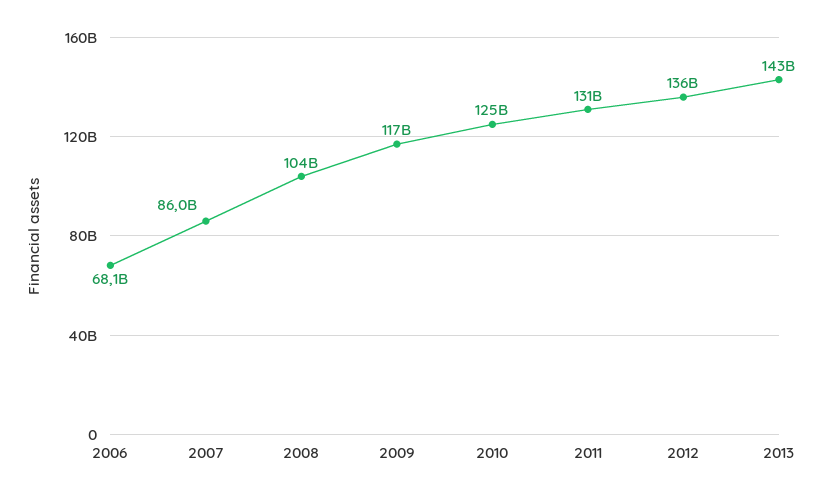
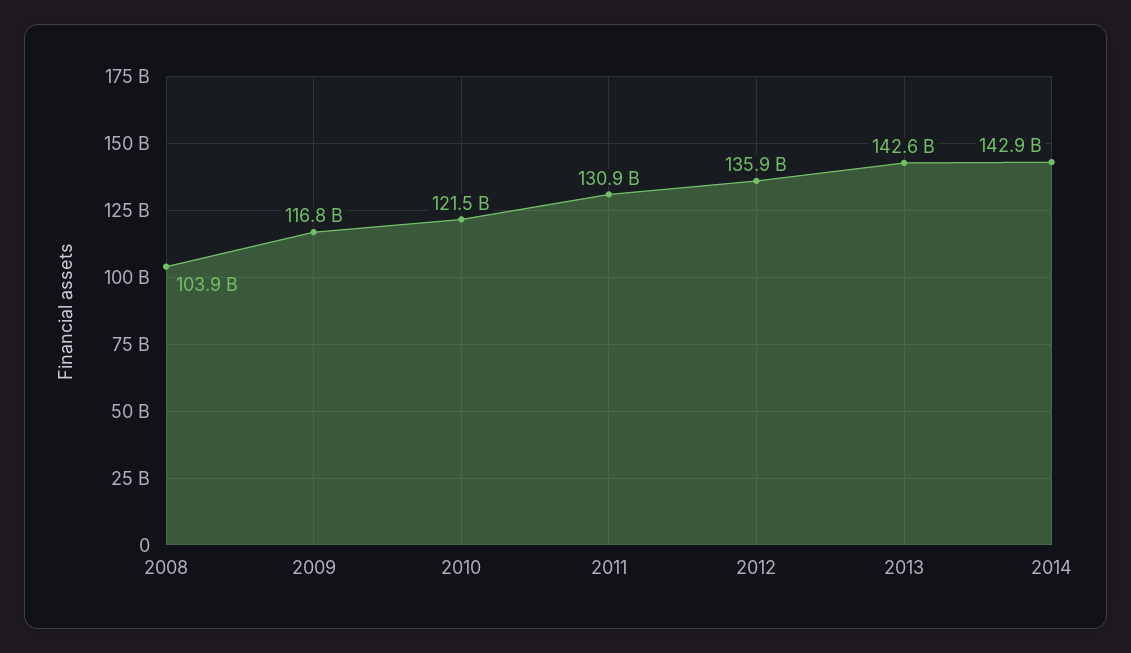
2006: 68100000000 -> none
2007: 86000000000 -> none
2010: 125000000000 -> 121500000000
2014: none -> 142900000000

